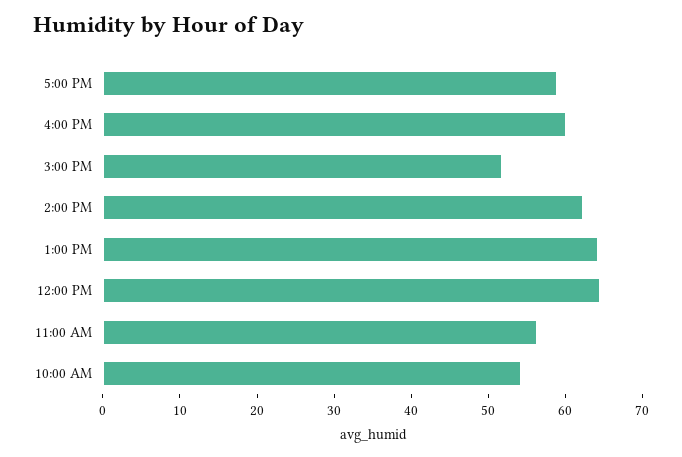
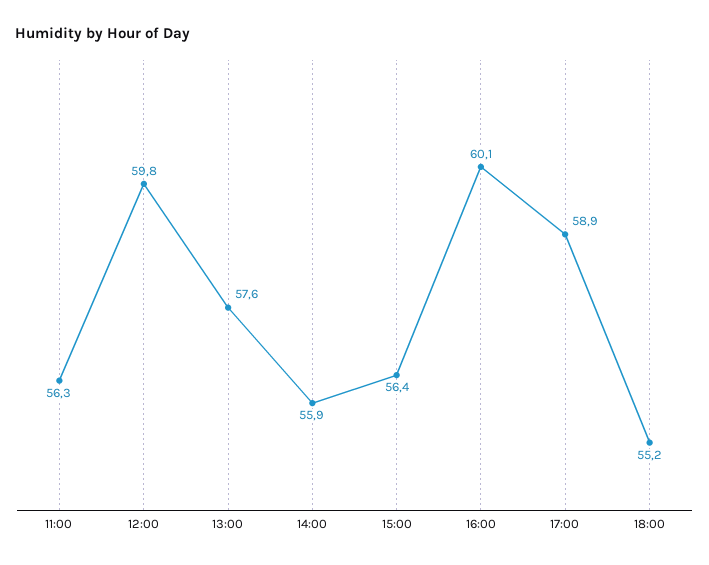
3:00 PM: 52 -> 56.4
2:00 PM: 62 -> 55.9
1:00 PM: 64 -> 57.6
12:00 PM: 64 -> 59.8
10:00 AM: 54 -> none
18:00: none -> 55.2

